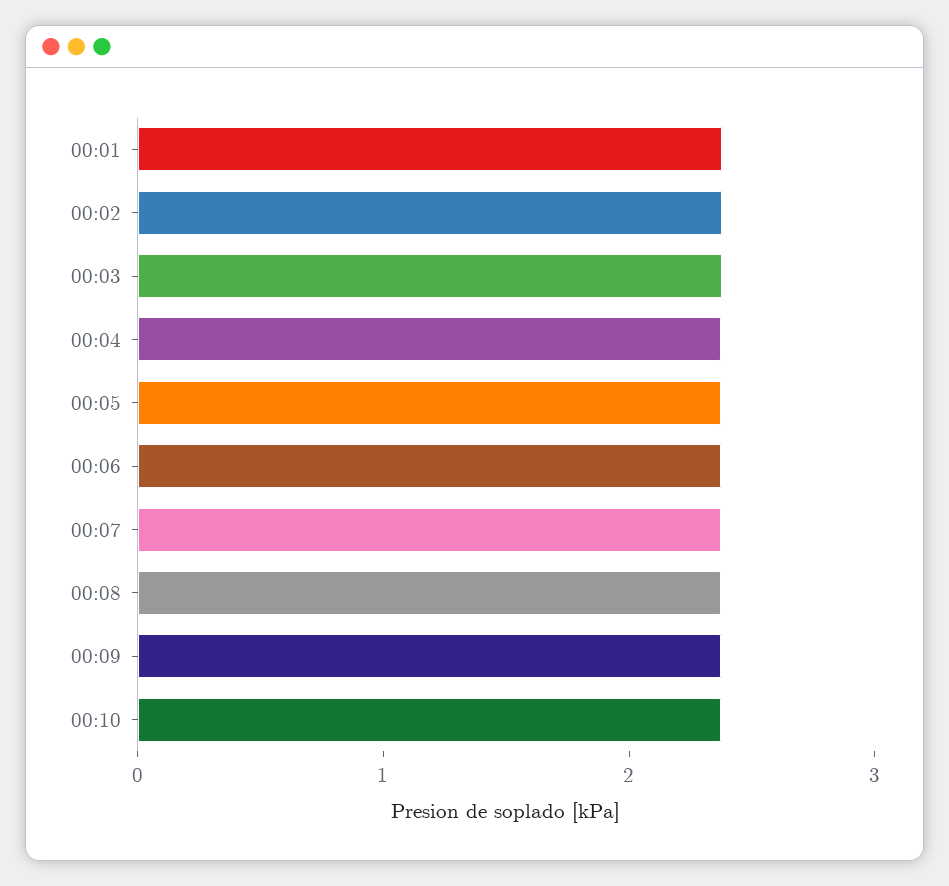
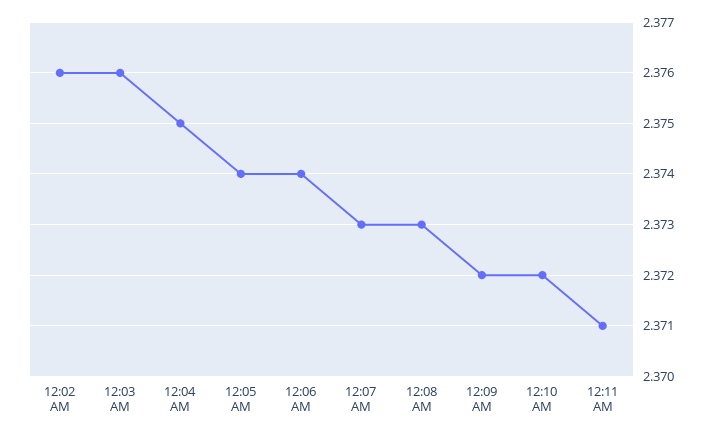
00:01: 2.4 -> none
12:11 AM: none -> 2.371

